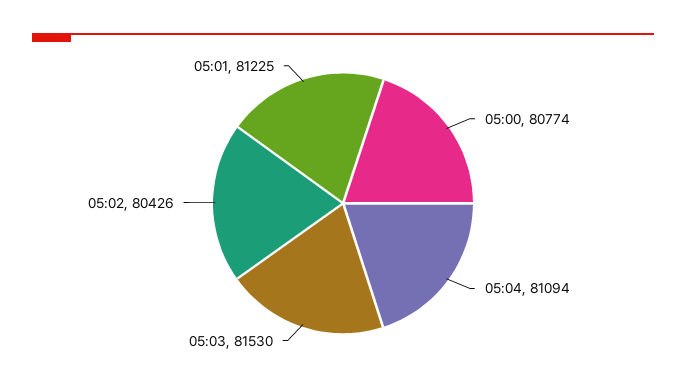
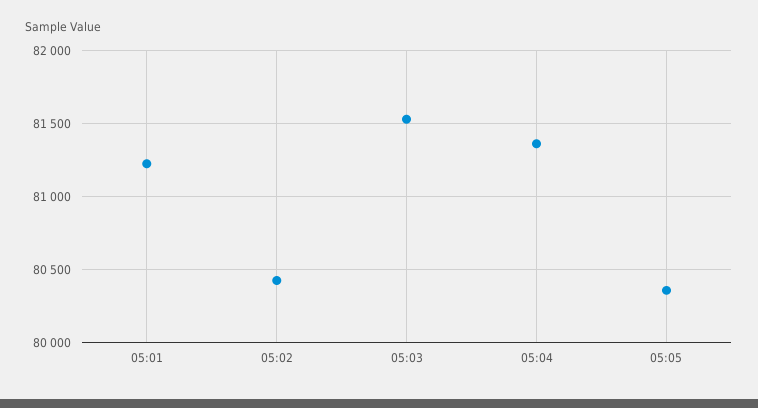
05:00: 80774 -> none
05:04: 81094 -> 81350
05:05: none -> 80350

